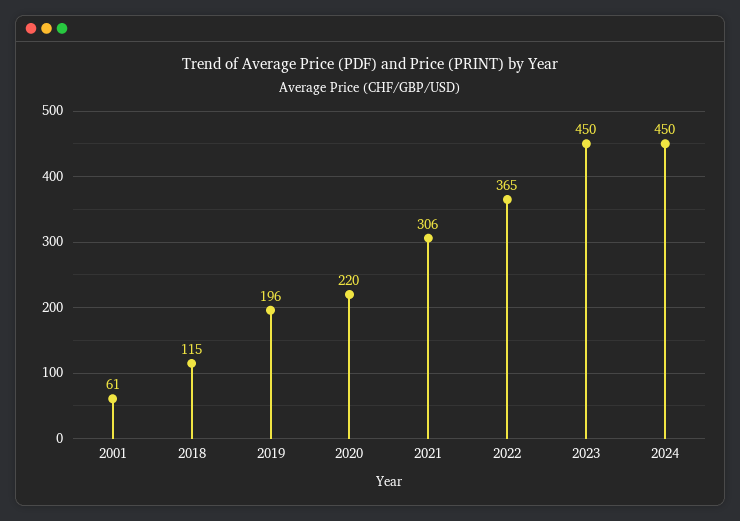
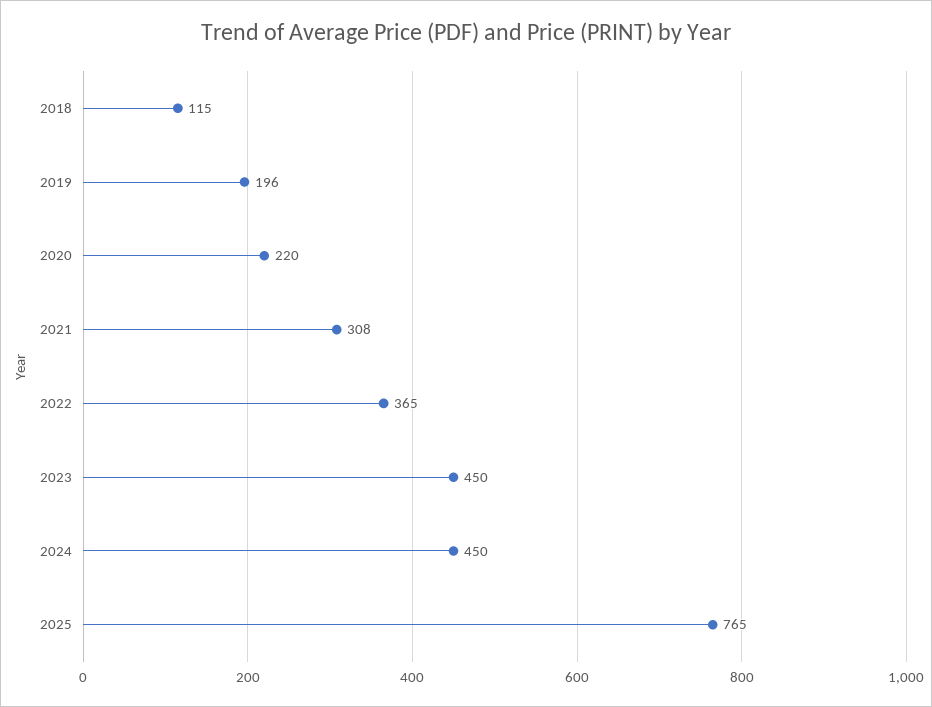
2001: 61 -> none
2021: 306 -> 308
2025: none -> 765

